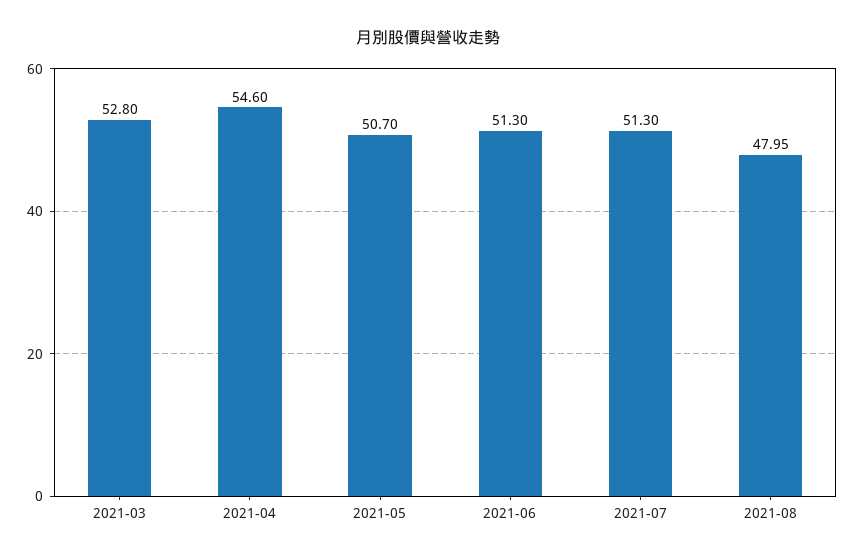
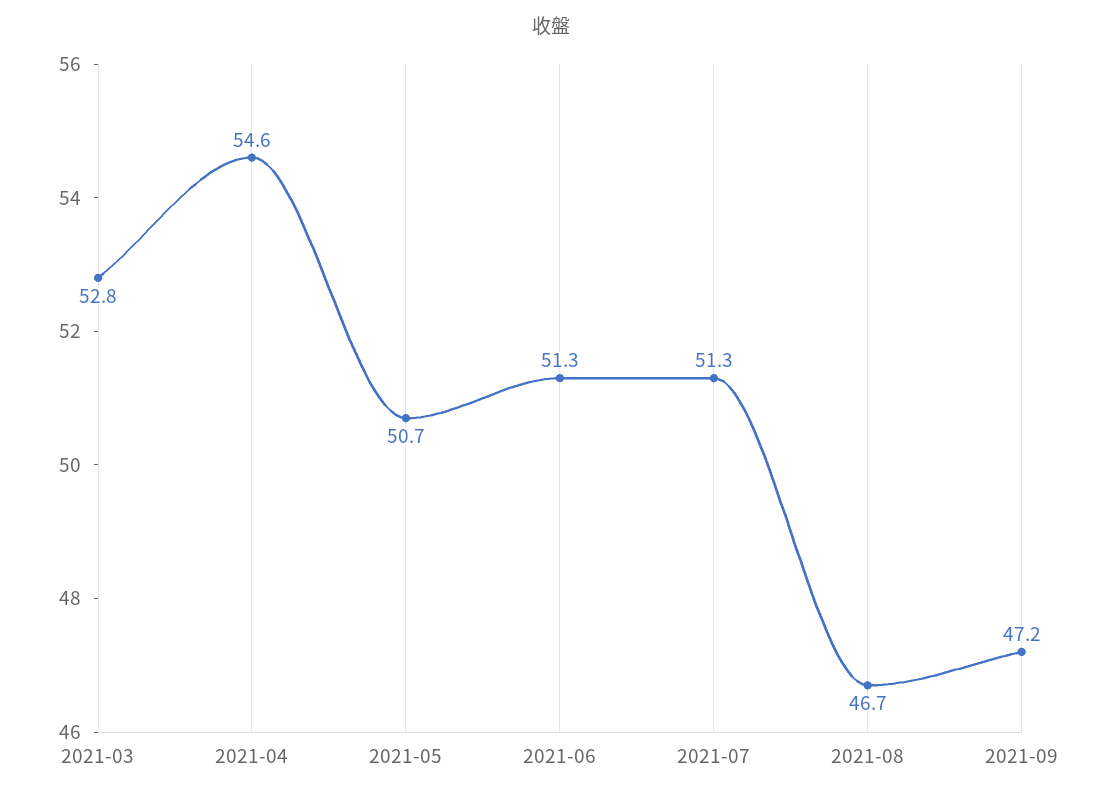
2021-08: 47.95 -> 46.7
2021-09: none -> 47.2

